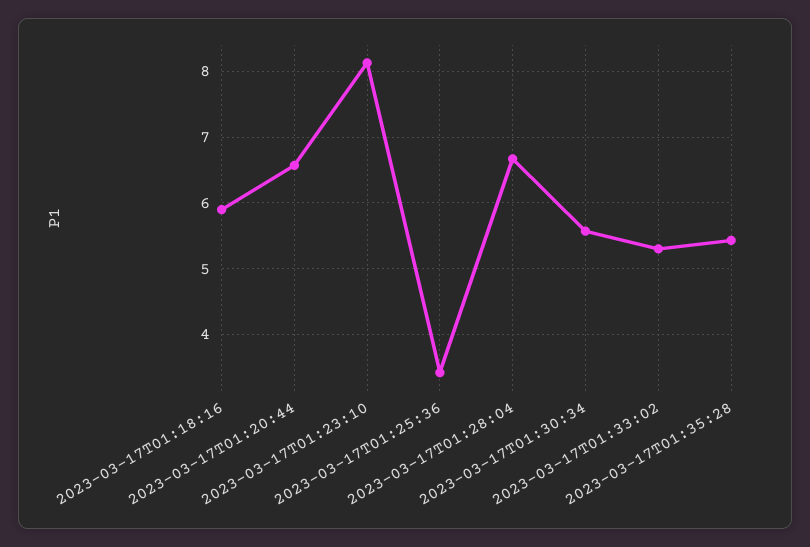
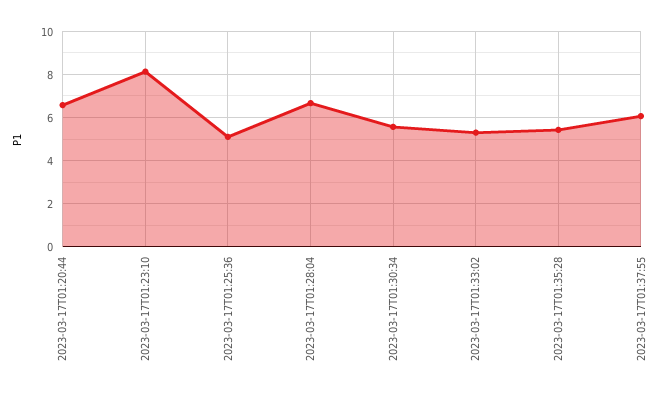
2023-03-17T01:18:16: 5.9 -> none
2023-03-17T01:25:36: 3.4 -> 5
2023-03-17T01:37:55: none -> 6

